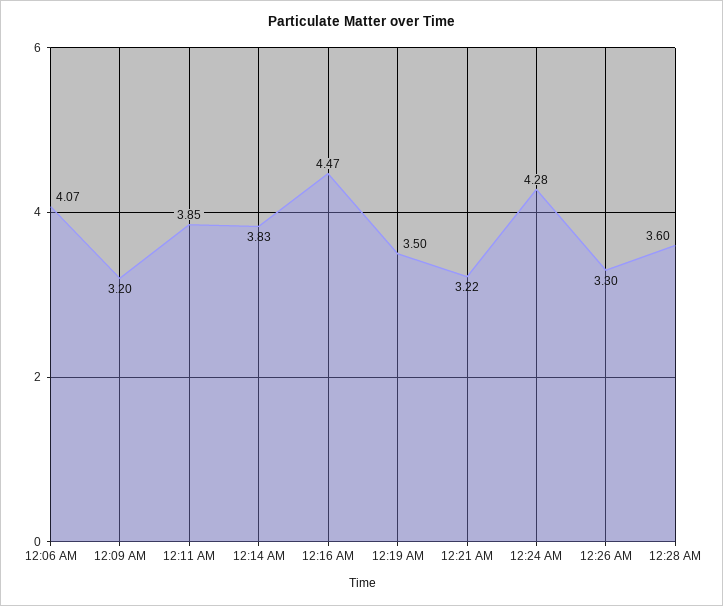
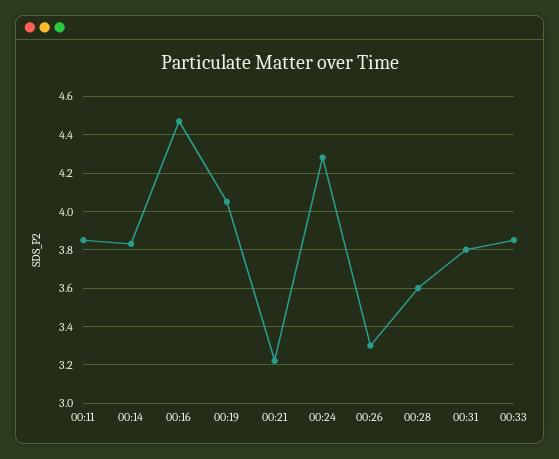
12:06 AM: 4.07 -> none
12:09 AM: 3.2 -> none
12:19 AM: 3.5 -> 4.05
00:31: none -> 3.8
00:33: none -> 3.85

